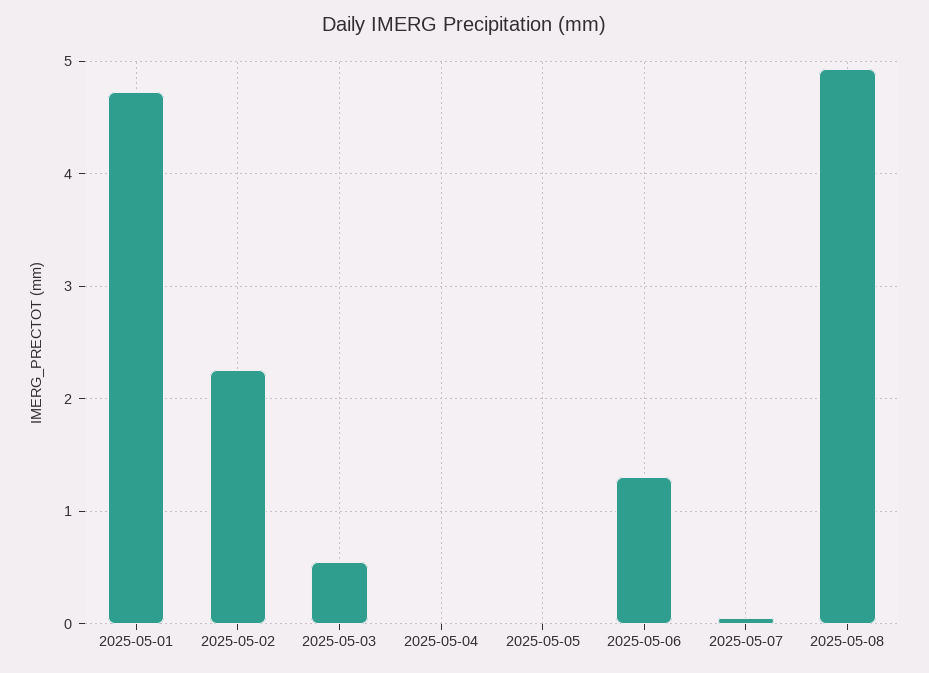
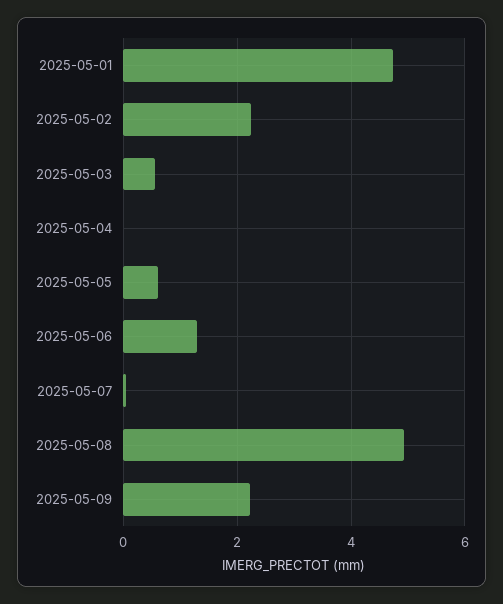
2025-05-05: 0 -> 0.6
2025-05-09: none -> 2.2

